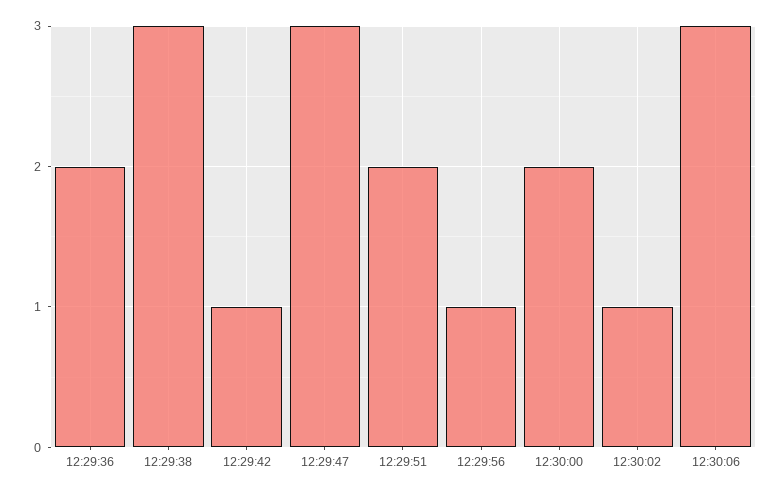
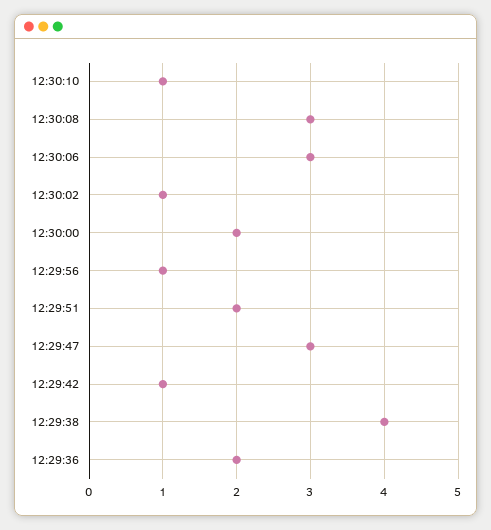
12:29:38: 3 -> 4
12:30:10: none -> 1
12:30:08: none -> 3

